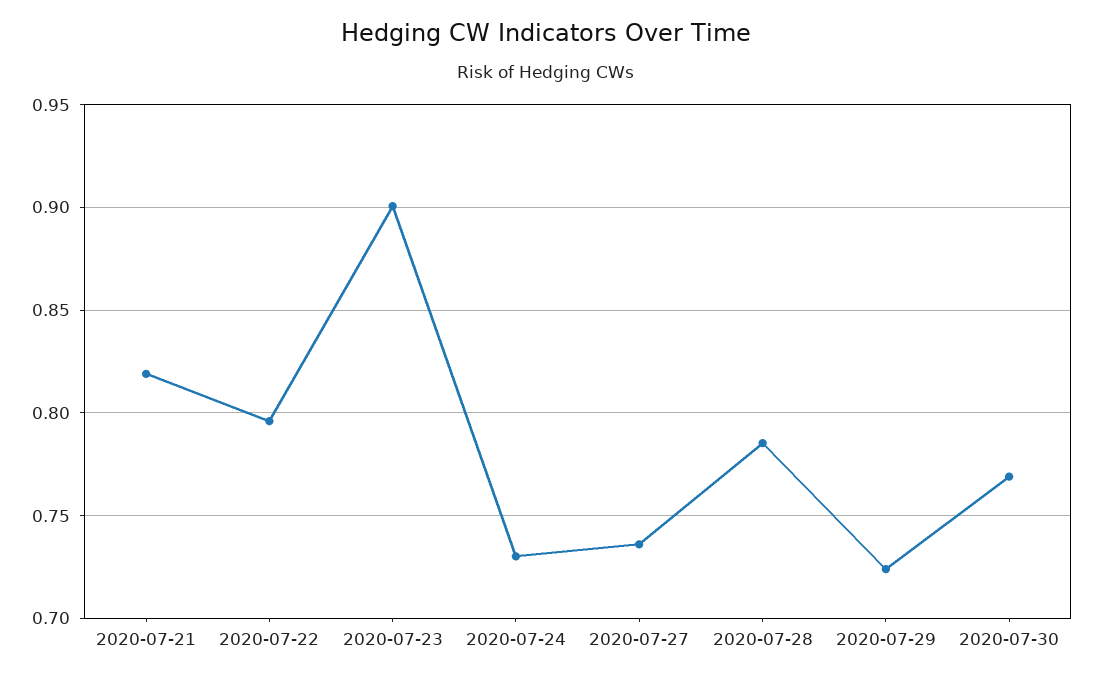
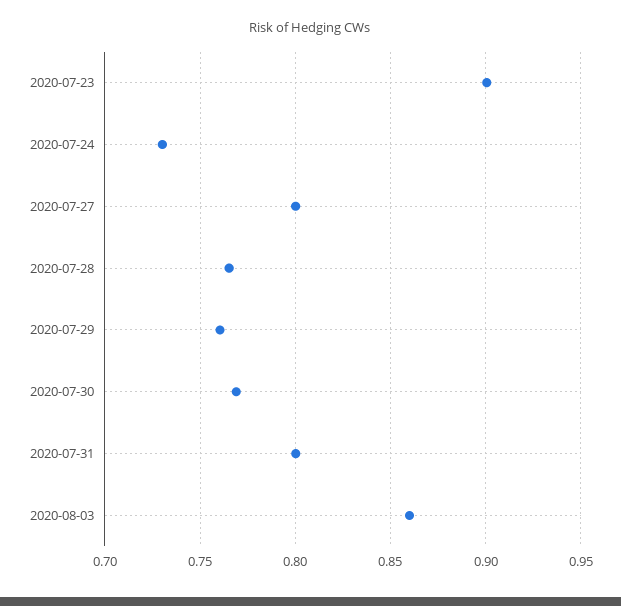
2020-07-21: 0.82 -> none
2020-07-22: 0.795 -> none
2020-07-27: 0.735 -> 0.8
2020-07-28: 0.785 -> 0.765
2020-07-29: 0.725 -> 0.76
2020-07-31: none -> 0.8
2020-08-03: none -> 0.86

